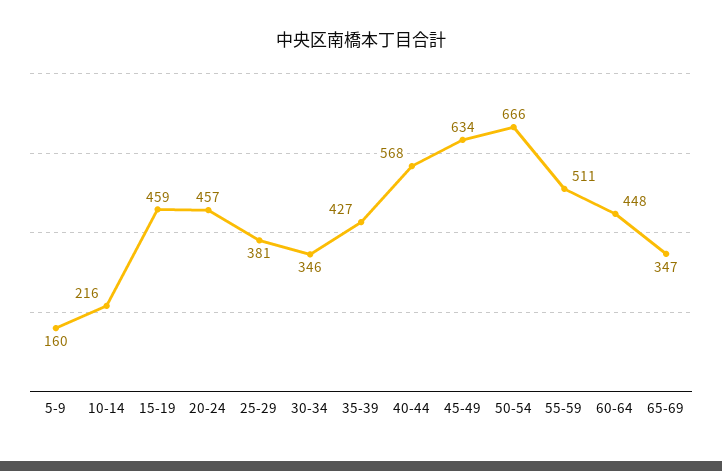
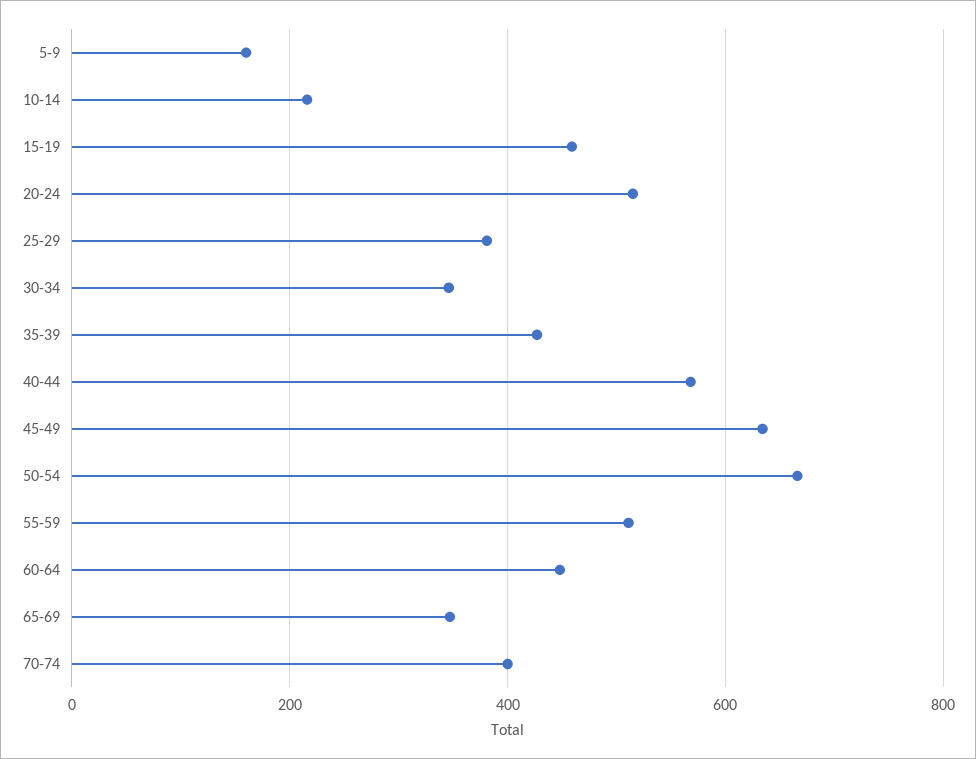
20-24: 457 -> 520
70-74: none -> 400

